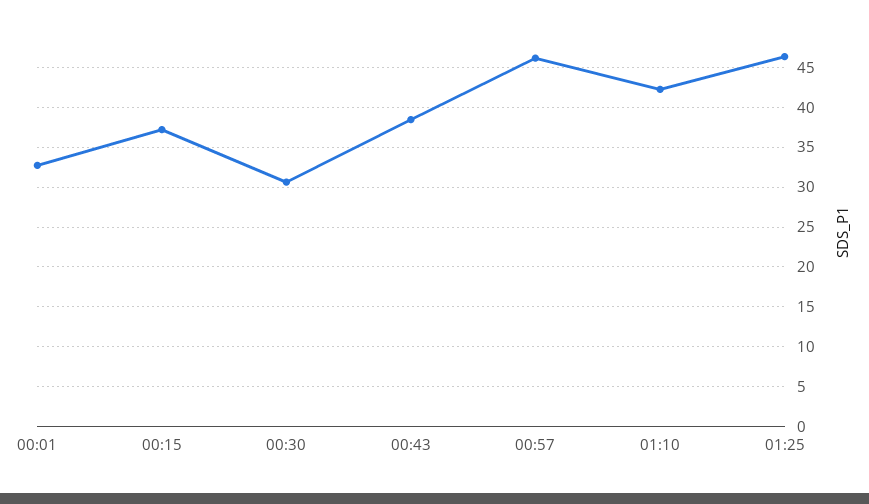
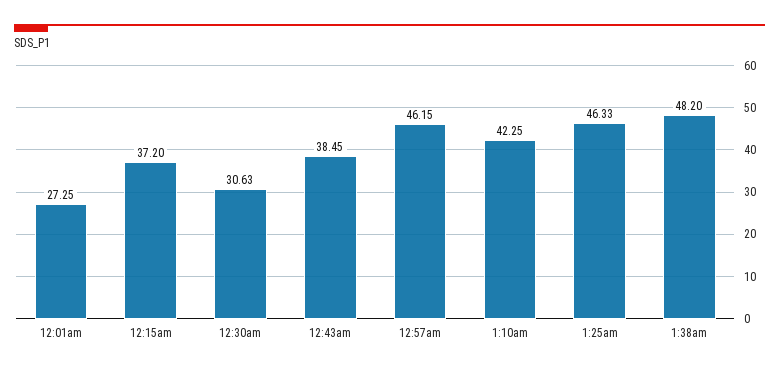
00:01: 33 -> 27.25
1:38am: none -> 48.2

